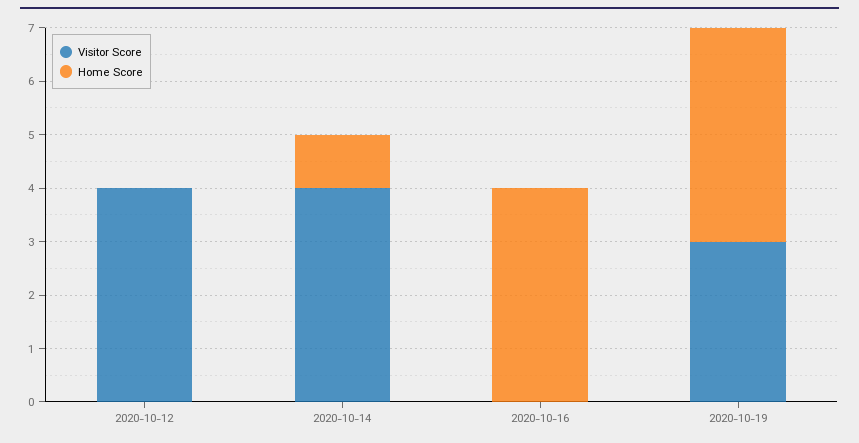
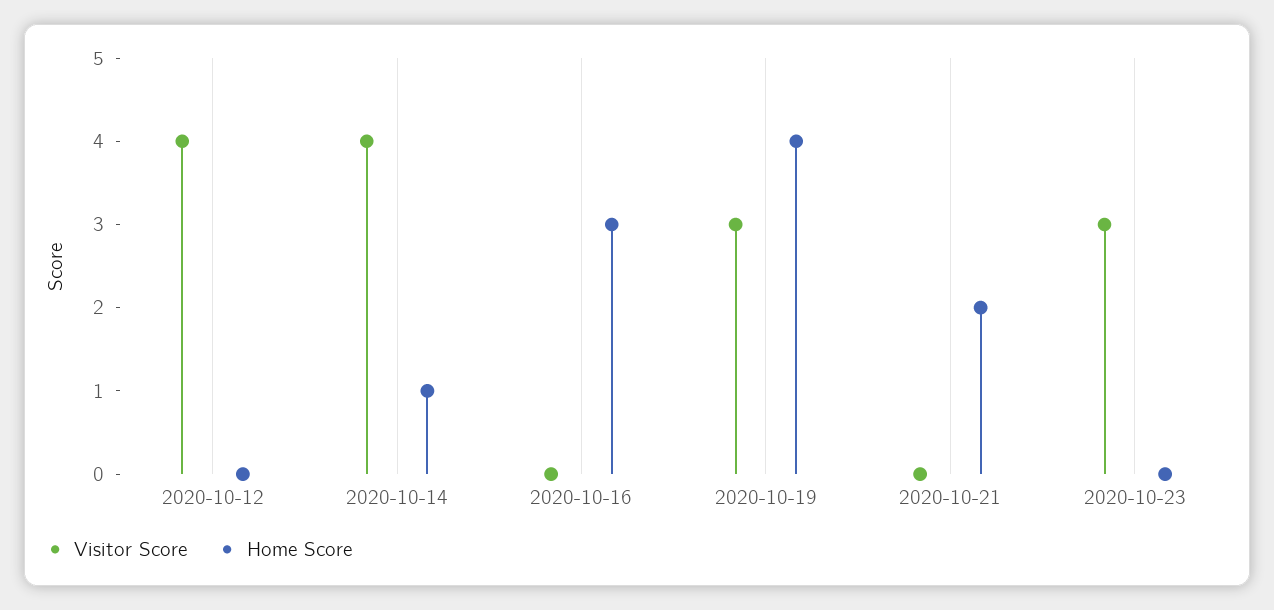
Home Score, 2020-10-16: 4 -> 3
Visitor Score, 2020-10-21: none -> 0
Home Score, 2020-10-21: none -> 2
Visitor Score, 2020-10-23: none -> 3
Home Score, 2020-10-23: none -> 0

